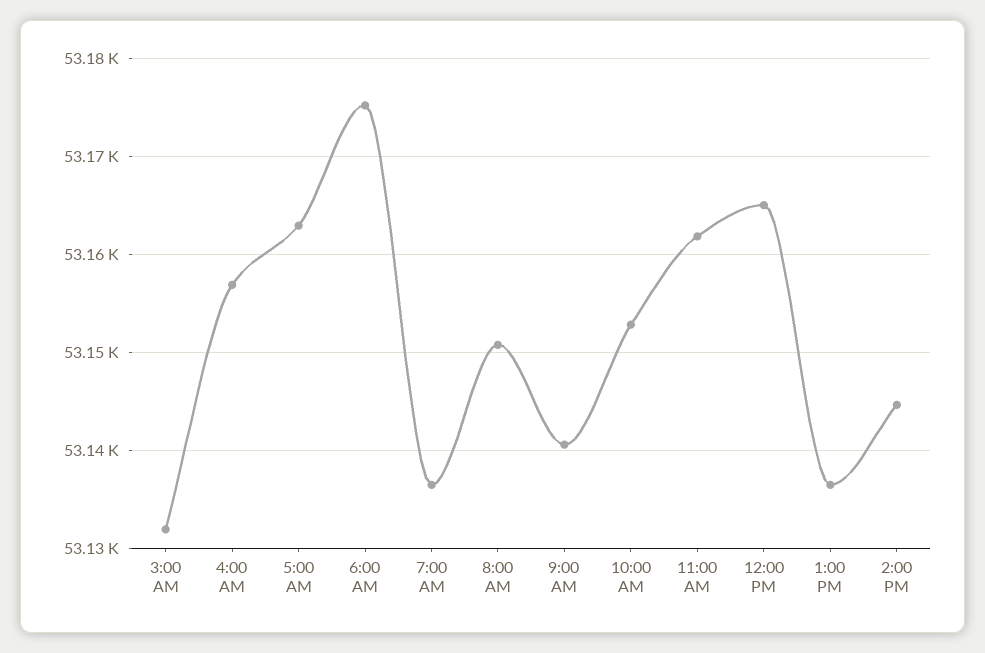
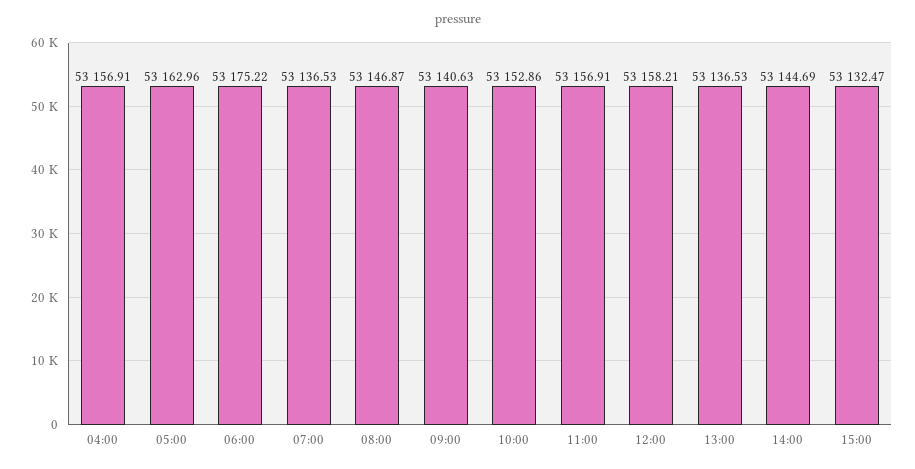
3:00 AM: 53132 -> none
8:00 AM: 53151 -> 53146.87
11:00 AM: 53162 -> 53156.91
12:00 PM: 53165 -> 53158.21
15:00: none -> 53132.47

